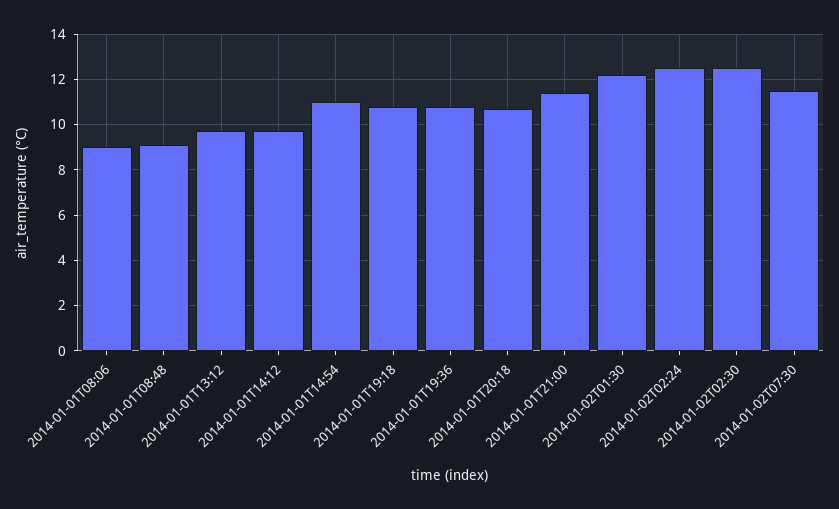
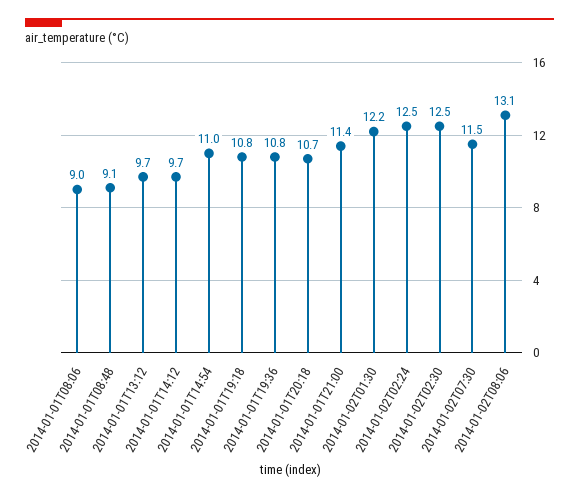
2014-01-02T08:06: none -> 13.1

